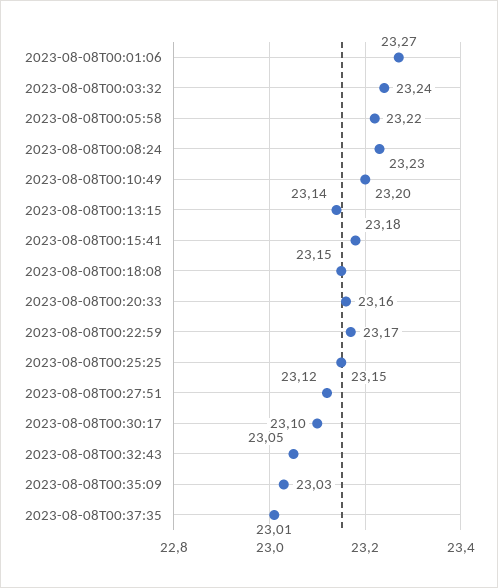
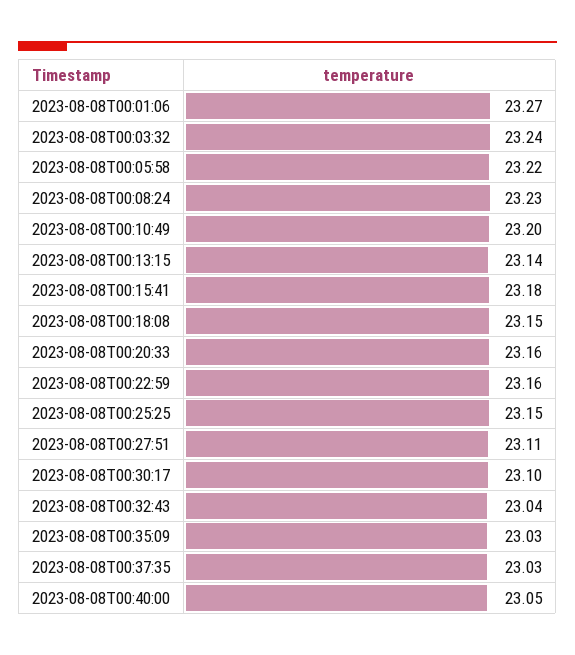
2023-08-08T00:22:59: 23.17 -> 23.16
2023-08-08T00:27:51: 23.12 -> 23.11
2023-08-08T00:32:43: 23.05 -> 23.04
2023-08-08T00:37:35: 23.01 -> 23.03
2023-08-08T00:40:00: none -> 23.05

